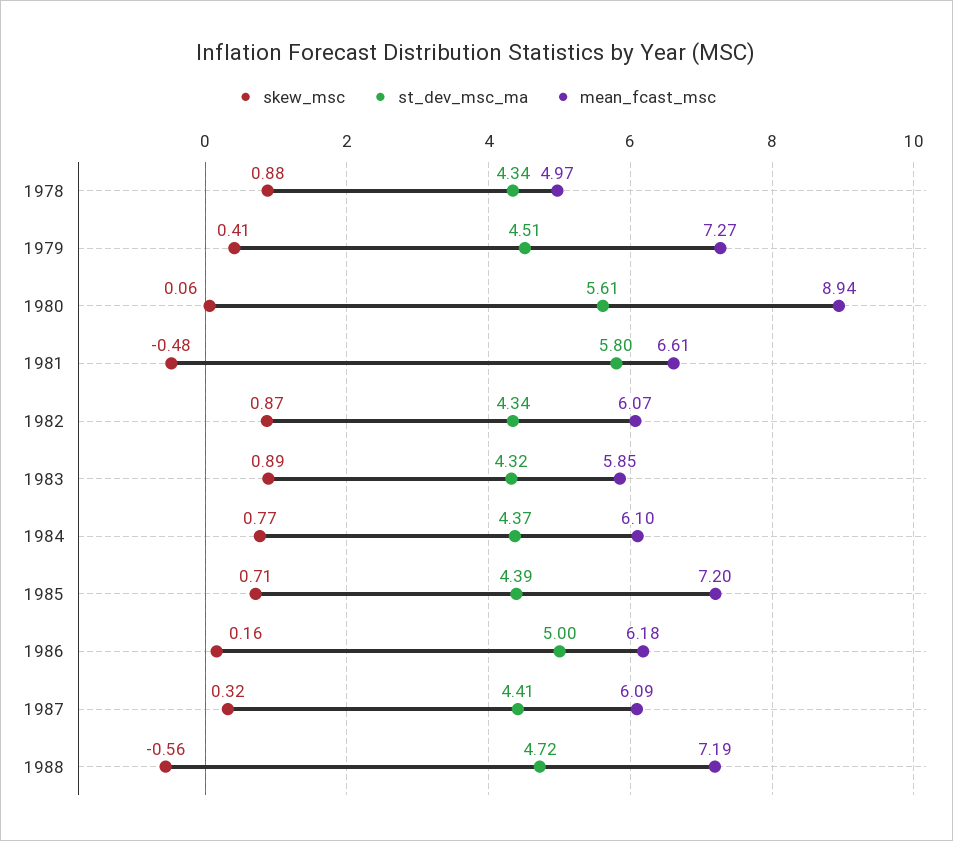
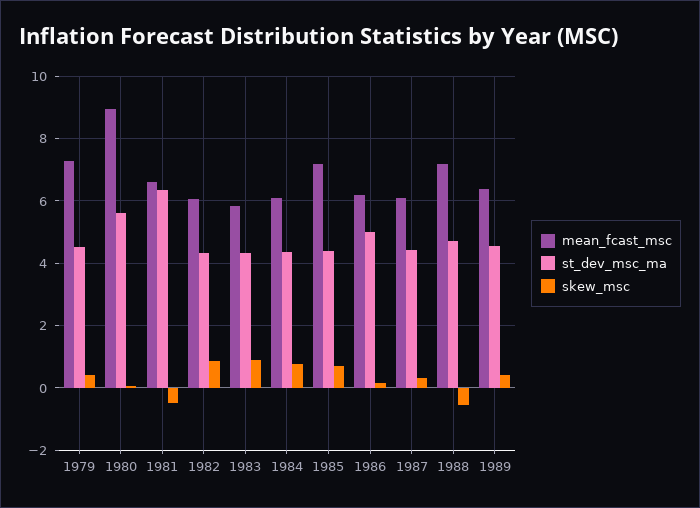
skew_msc, 1978: 0.88 -> none
st_dev_msc_ma, 1978: 4.34 -> none
mean_fcast_msc, 1978: 4.97 -> none
st_dev_msc_ma, 1981: 5.8 -> 6.4
mean_fcast_msc, 1989: none -> 6.4
st_dev_msc_ma, 1989: none -> 4.6
skew_msc, 1989: none -> 0.4

